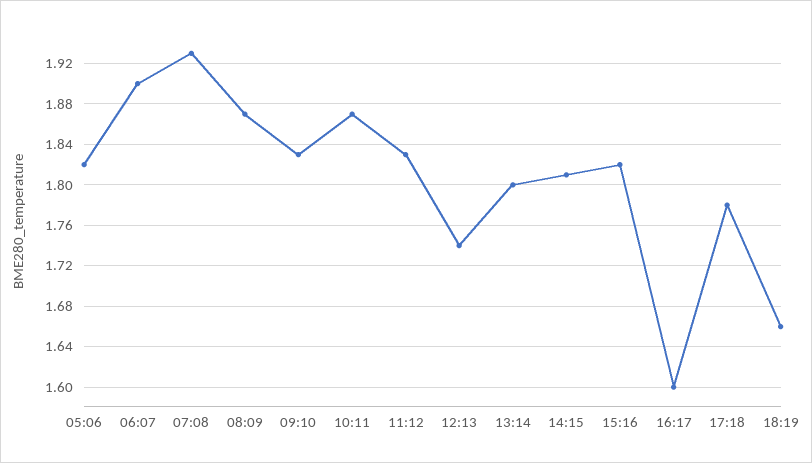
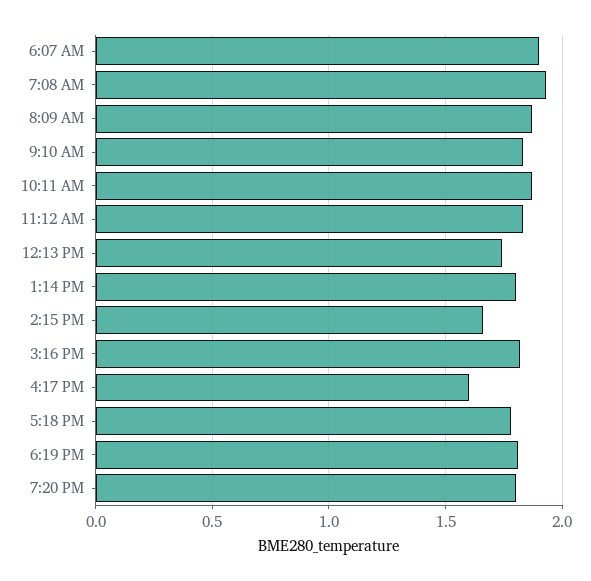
05:06: 1.82 -> none
14:15: 1.81 -> 1.65
18:19: 1.66 -> 1.8
7:20 PM: none -> 1.8

